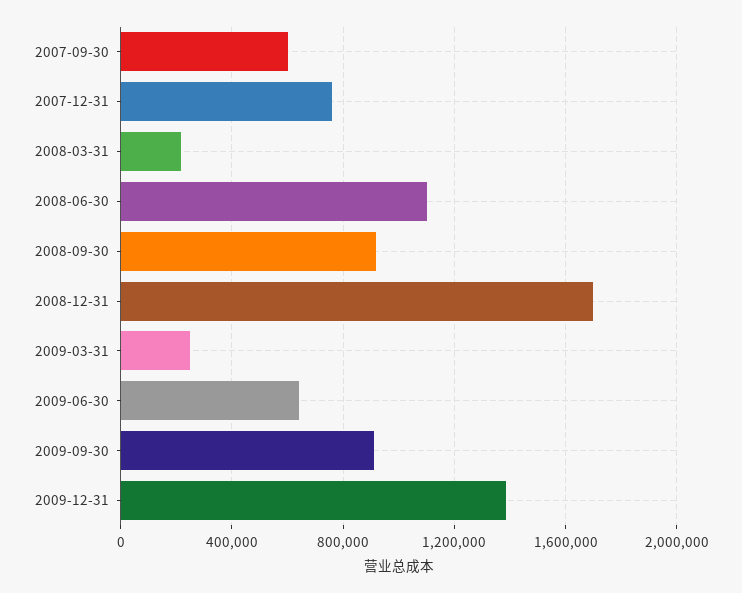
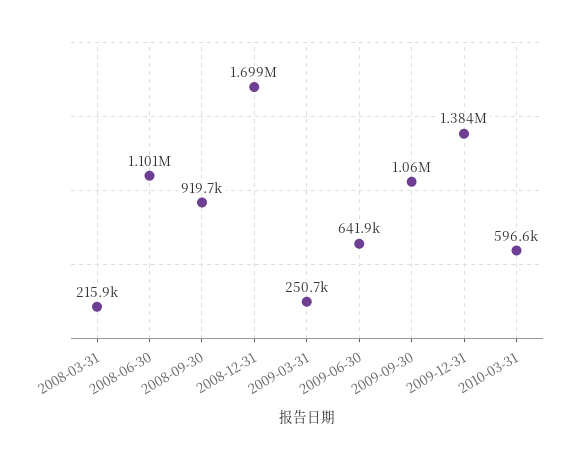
2007-09-30: 600000 -> none
2007-12-31: 750000 -> none
2009-09-30: 900000 -> 1060000
2010-03-31: none -> 596600

